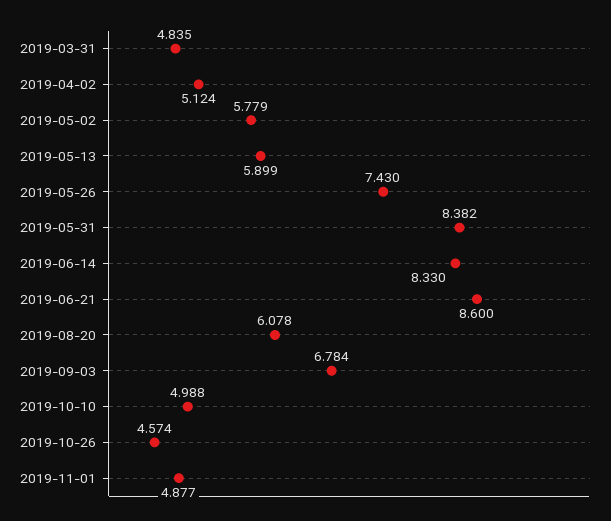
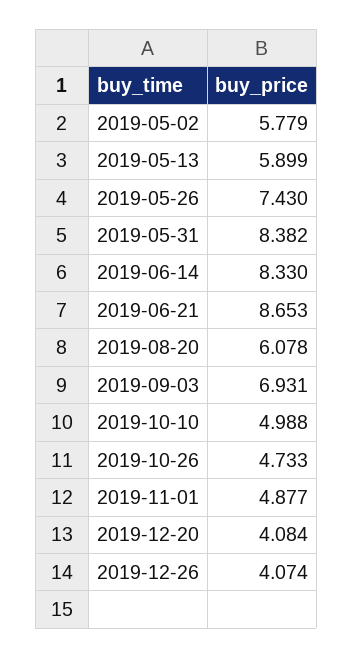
2019-03-31: 4.835 -> none
2019-04-02: 5.124 -> none
2019-06-21: 8.6 -> 8.653
2019-09-03: 6.784 -> 6.931
2019-10-26: 4.574 -> 4.733
2019-12-20: none -> 4.084
2019-12-26: none -> 4.074

